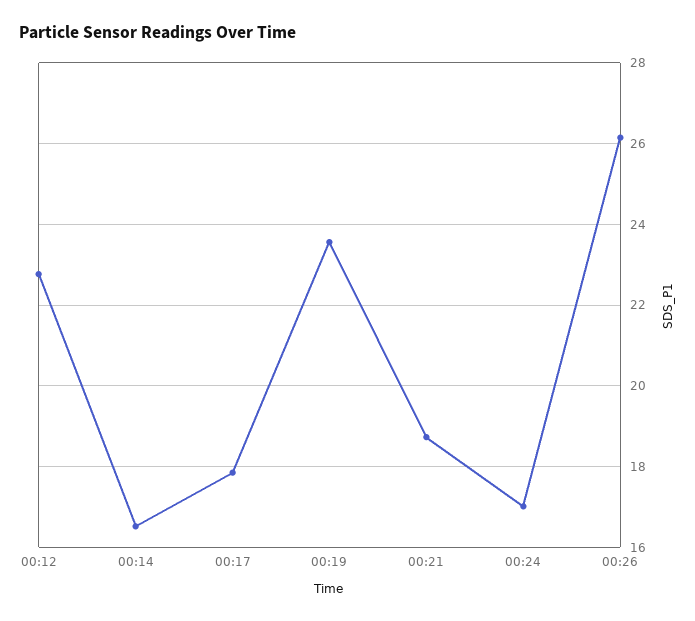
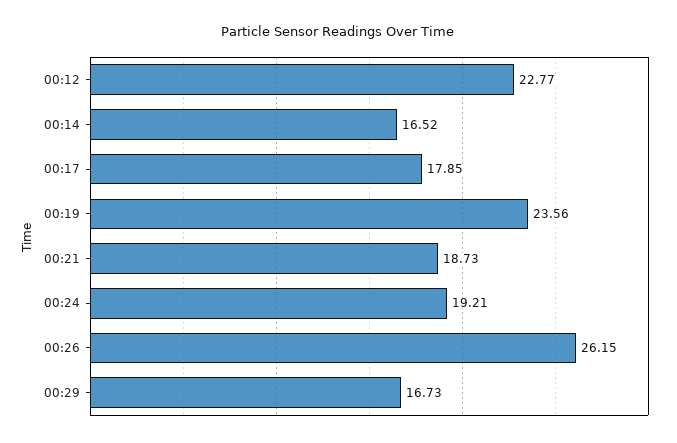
00:24: 17 -> 19.21
00:29: none -> 16.73

